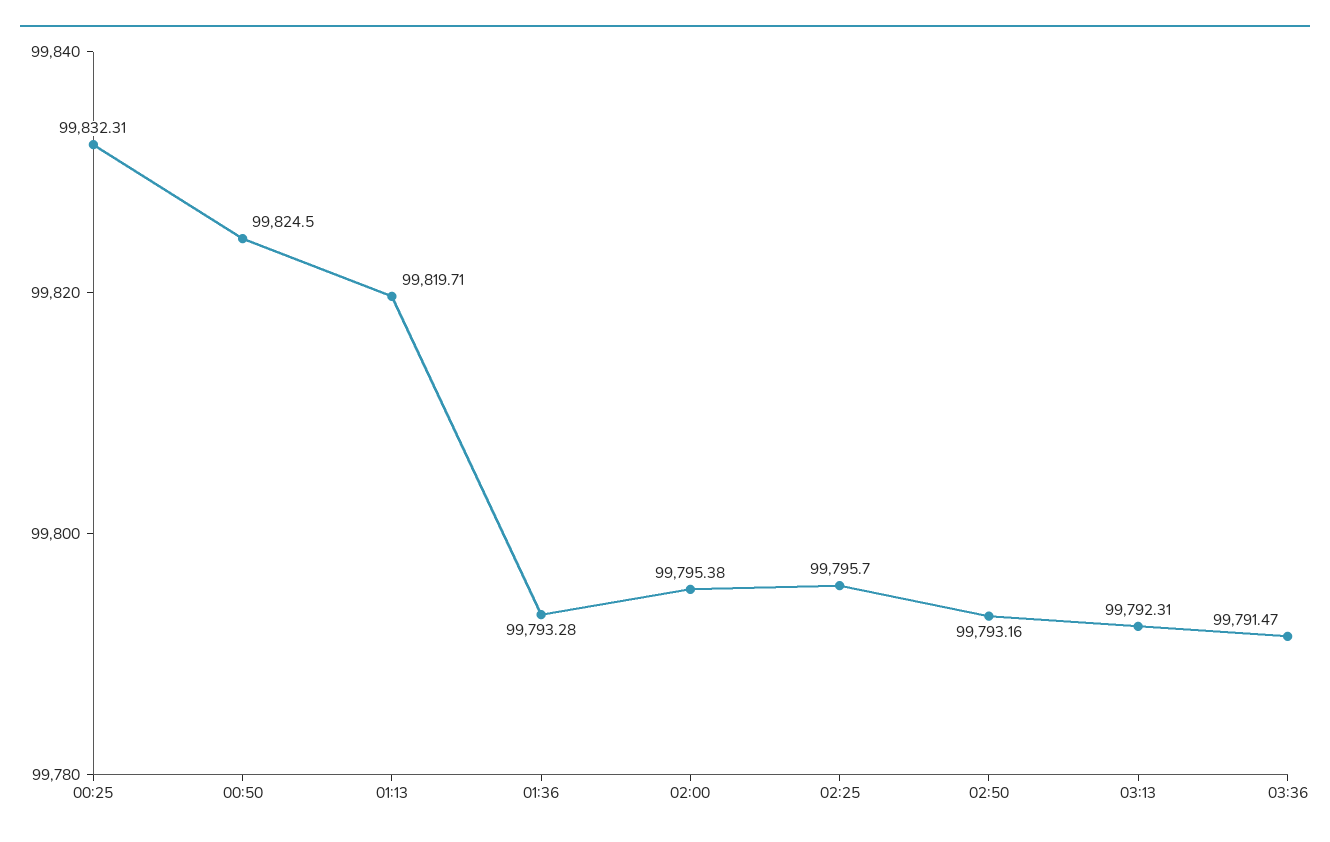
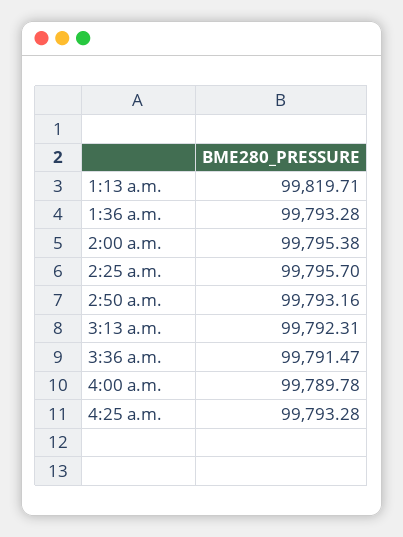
00:25: 99832.31 -> none
00:50: 99824.5 -> none
4:00 a.m.: none -> 99789.78
4:25 a.m.: none -> 99793.28

